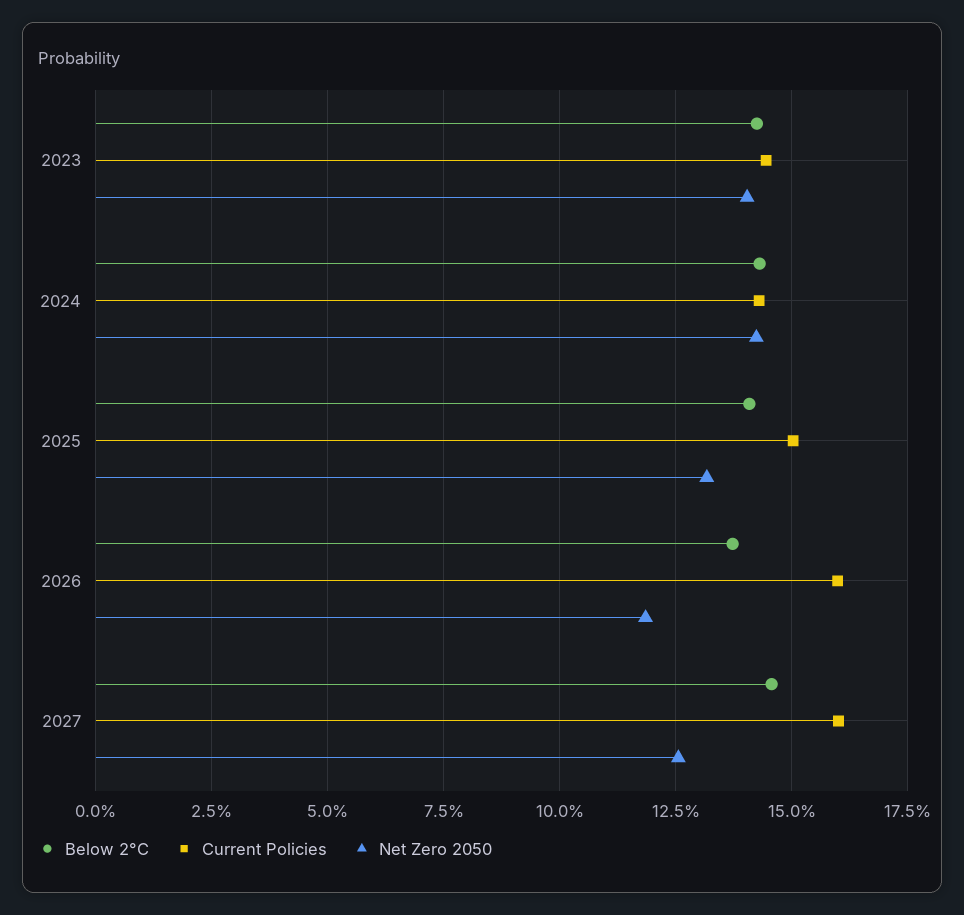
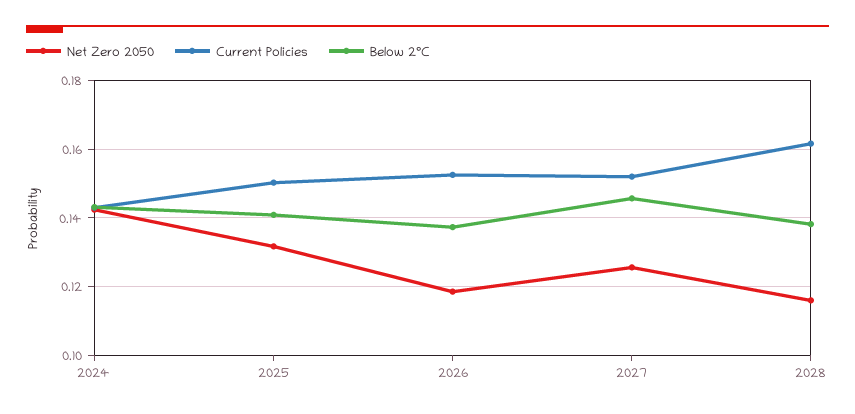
Below 2°C, 2023: 0.1425 -> none
Current Policies, 2023: 0.145 -> none
Net Zero 2050, 2023: 0.14 -> none
Current Policies, 2026: 0.16 -> 0.152
Current Policies, 2027: 0.16 -> 0.152
Net Zero 2050, 2028: none -> 0.116
Current Policies, 2028: none -> 0.162
Below 2°C, 2028: none -> 0.138

